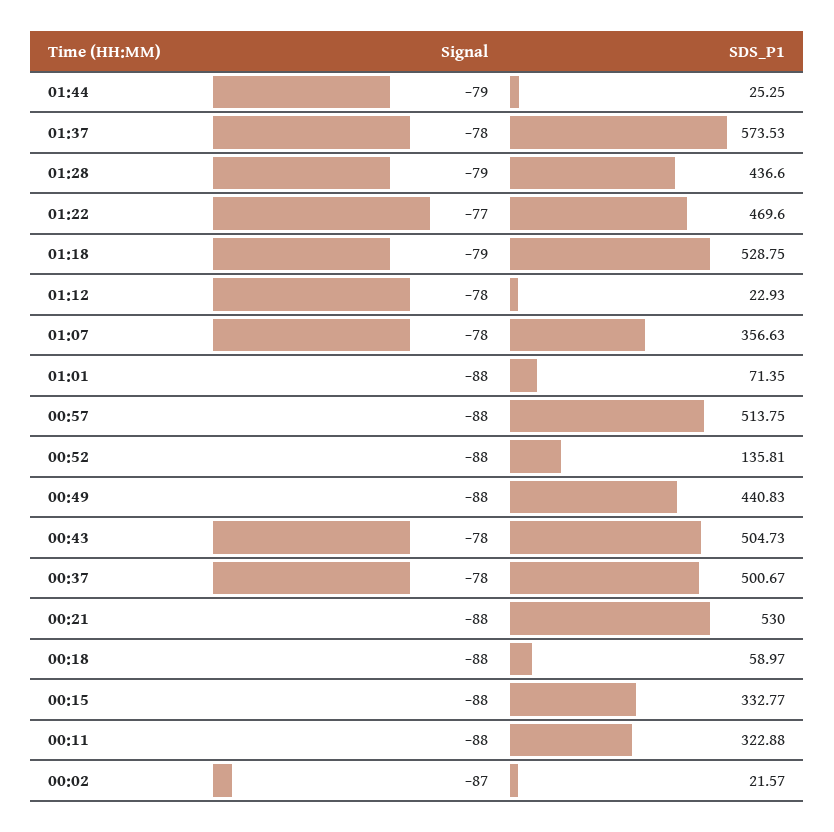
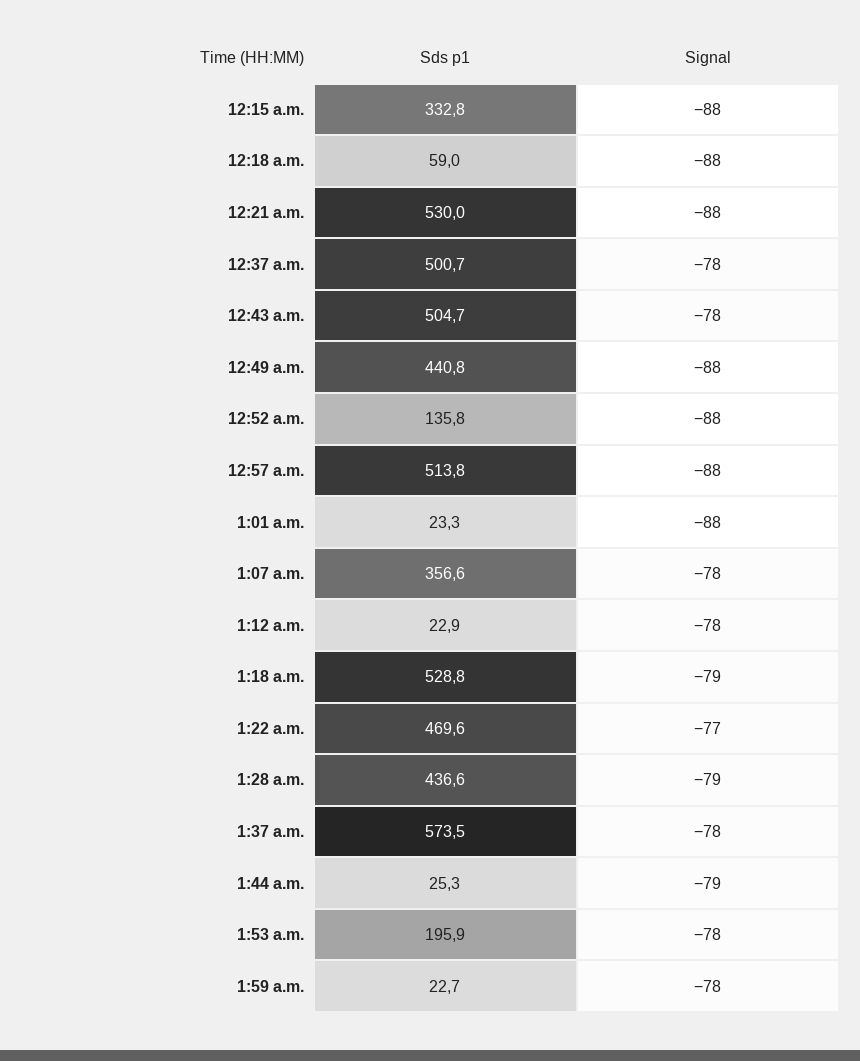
SDS_P1, 01:01: 71.35 -> 23.3
Signal, 00:11: -88 -> none
SDS_P1, 00:11: 322.88 -> none
Signal, 00:02: -87 -> none
SDS_P1, 00:02: 21.57 -> none
SDS_P1, 1:53 a.m.: none -> 195.9
Signal, 1:53 a.m.: none -> -78
SDS_P1, 1:59 a.m.: none -> 22.7
Signal, 1:59 a.m.: none -> -78

